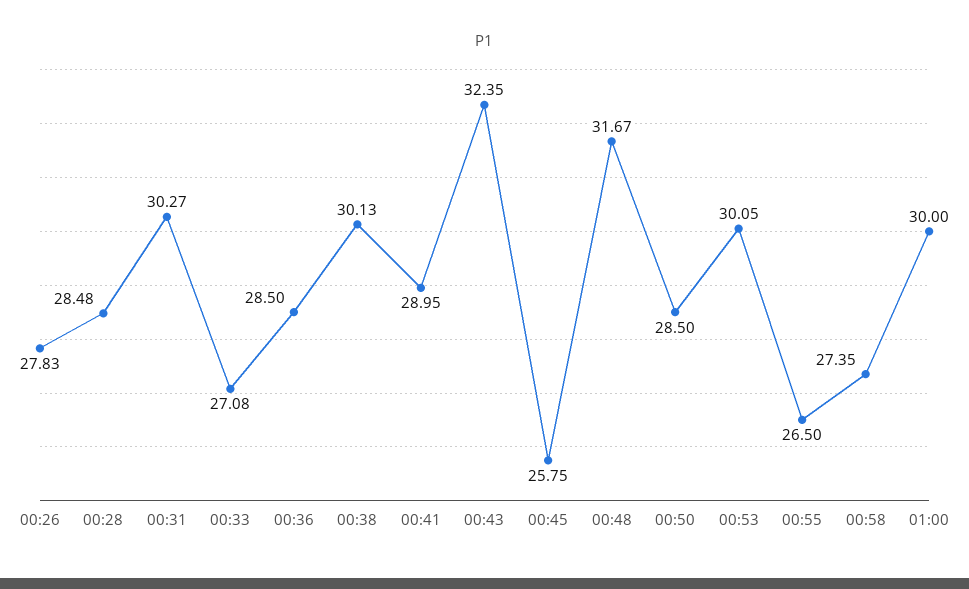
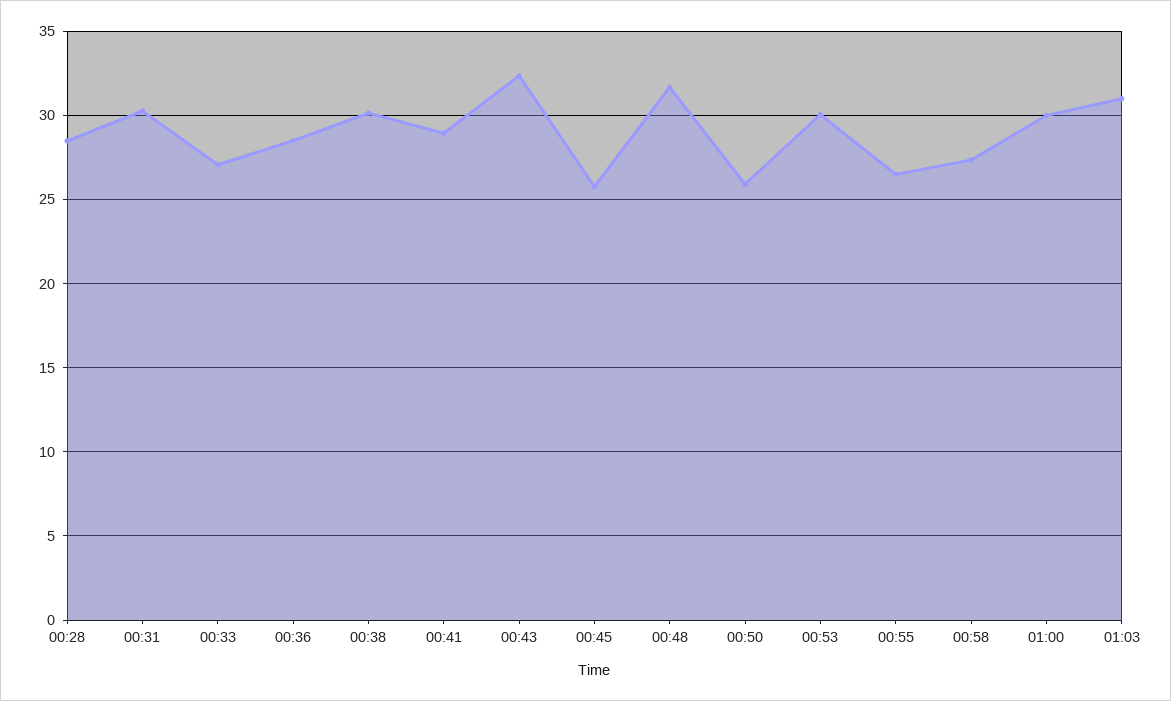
00:26: 27.83 -> none
00:50: 28.5 -> 26
01:03: none -> 31

